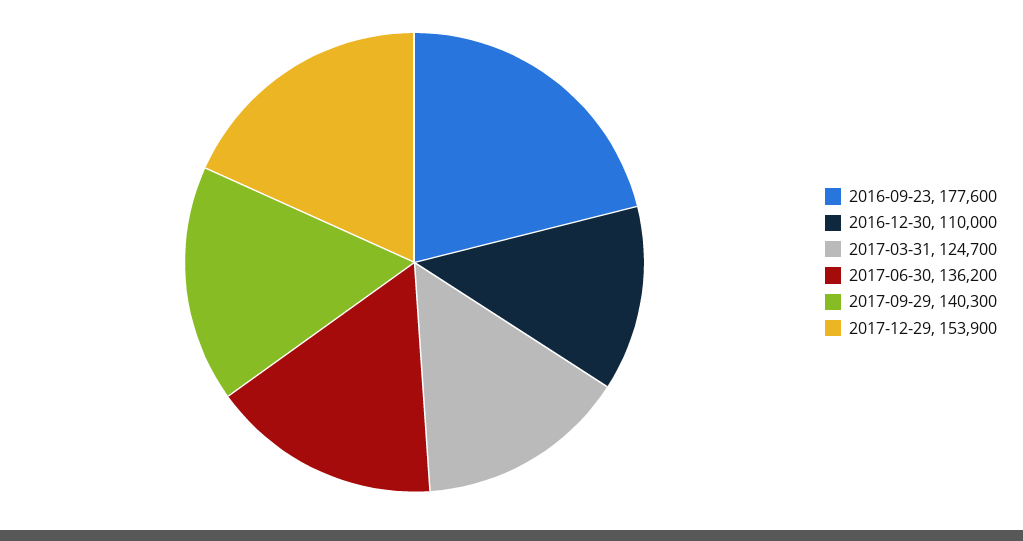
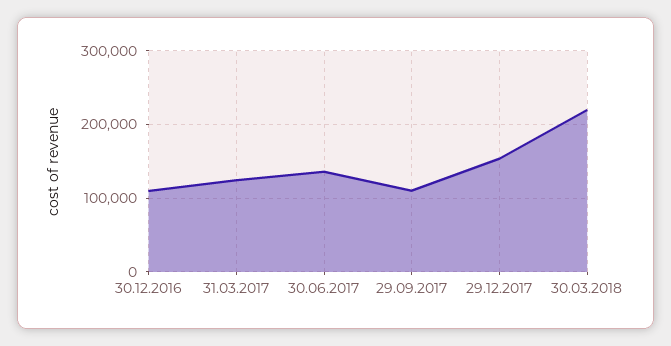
2016-09-23: 177600 -> none
2017-09-29: 140300 -> 110000
30.03.2018: none -> 220000

